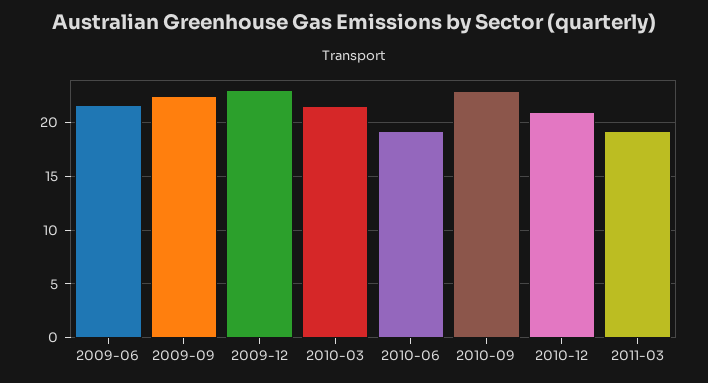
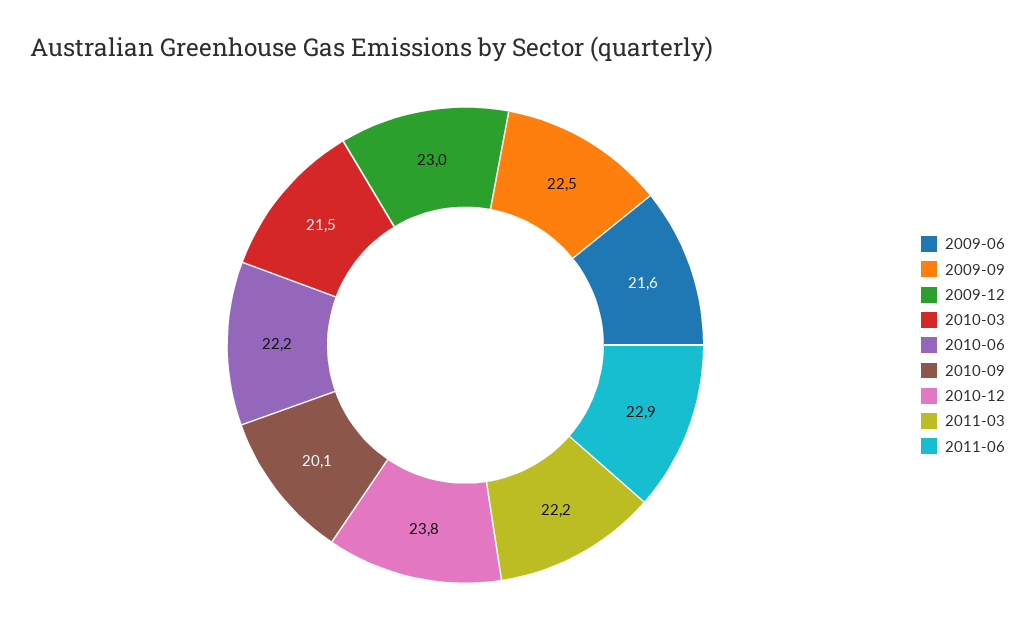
2010-06: 19 -> 22.2
2010-09: 23 -> 20.1
2010-12: 21 -> 23.8
2011-03: 19 -> 22.2
2011-06: none -> 22.9

